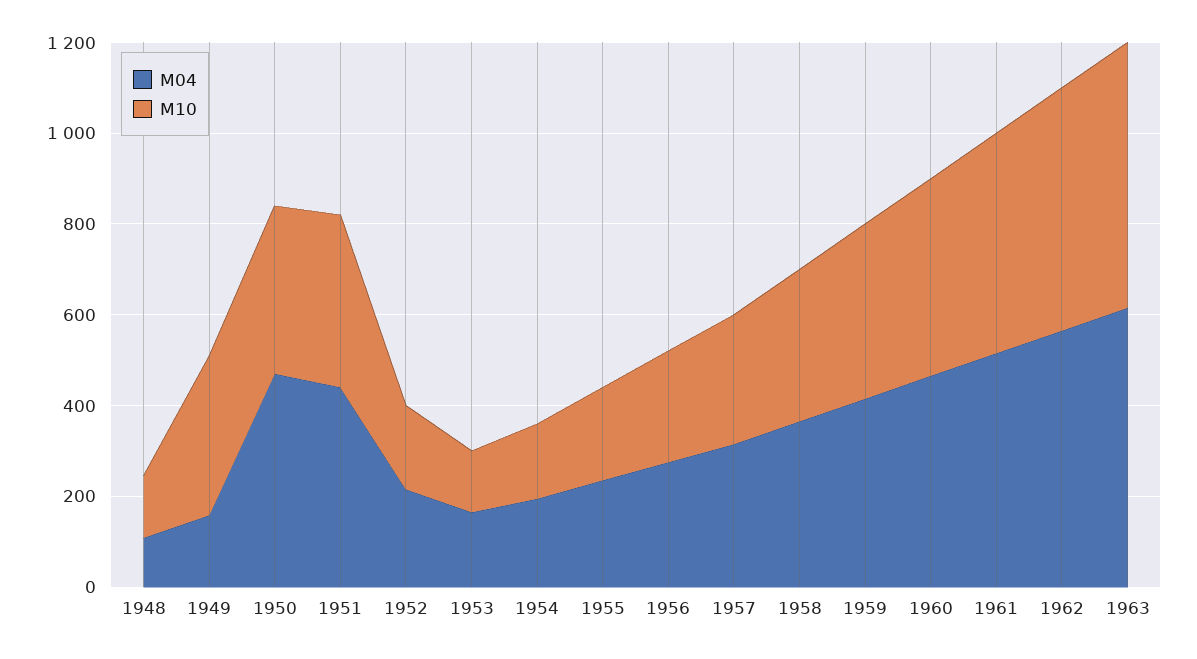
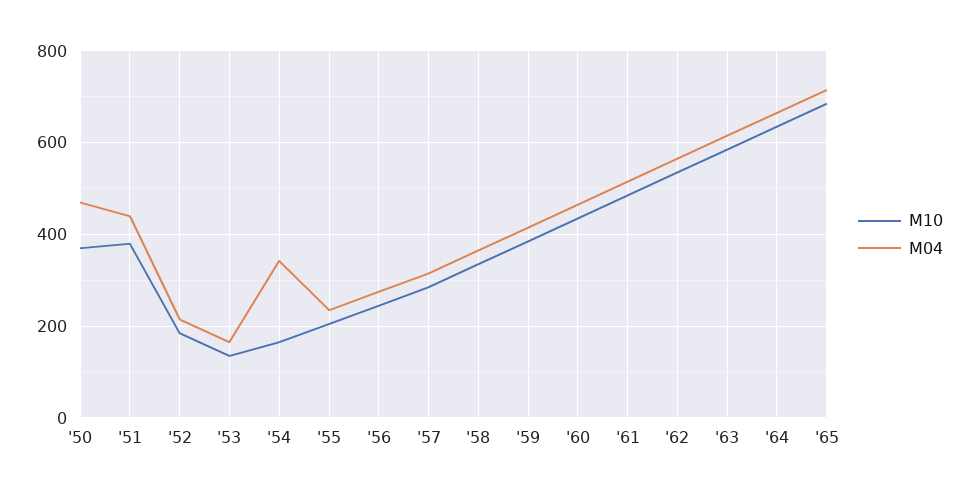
M04, 1948: 100 -> none
M10, 1948: 150 -> none
M04, 1949: 150 -> none
M10, 1949: 350 -> none
M04, 1954: 200 -> 340
M10, '64: none -> 640
M04, '64: none -> 660
M10, '65: none -> 680
M04, '65: none -> 720

